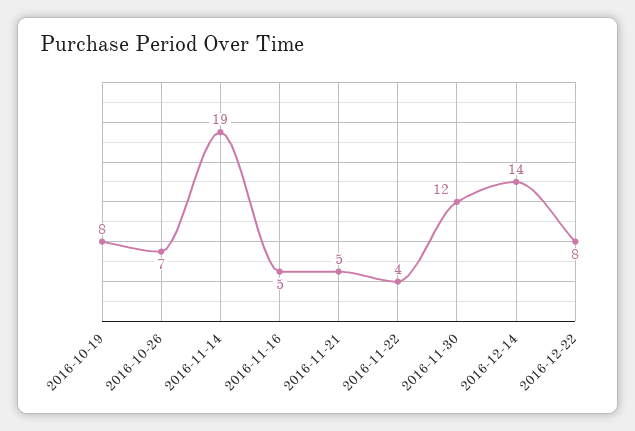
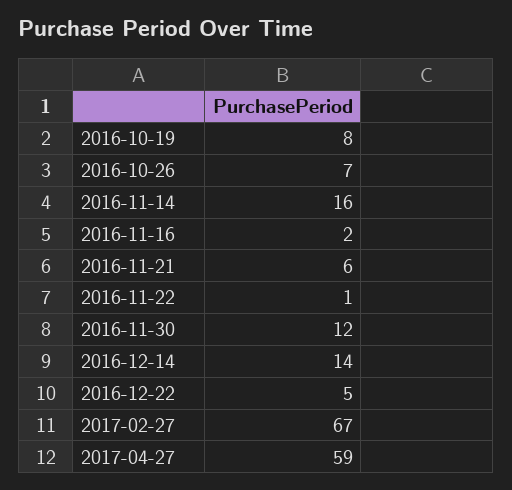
2016-11-14: 19 -> 16
2016-11-16: 5 -> 2
2016-11-21: 5 -> 6
2016-11-22: 4 -> 1
2016-12-22: 8 -> 5
2017-02-27: none -> 67
2017-04-27: none -> 59

